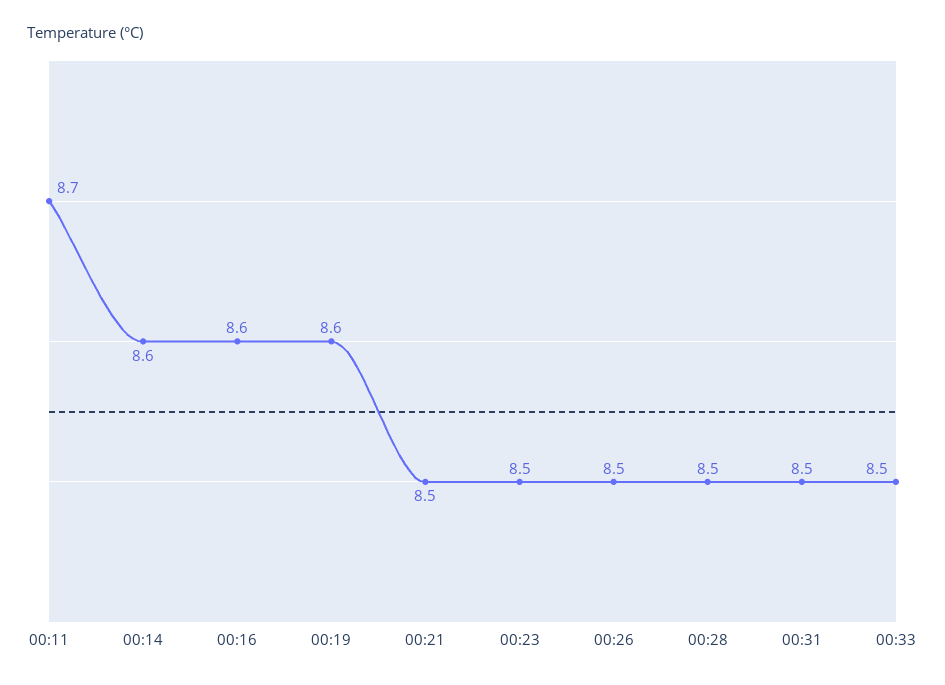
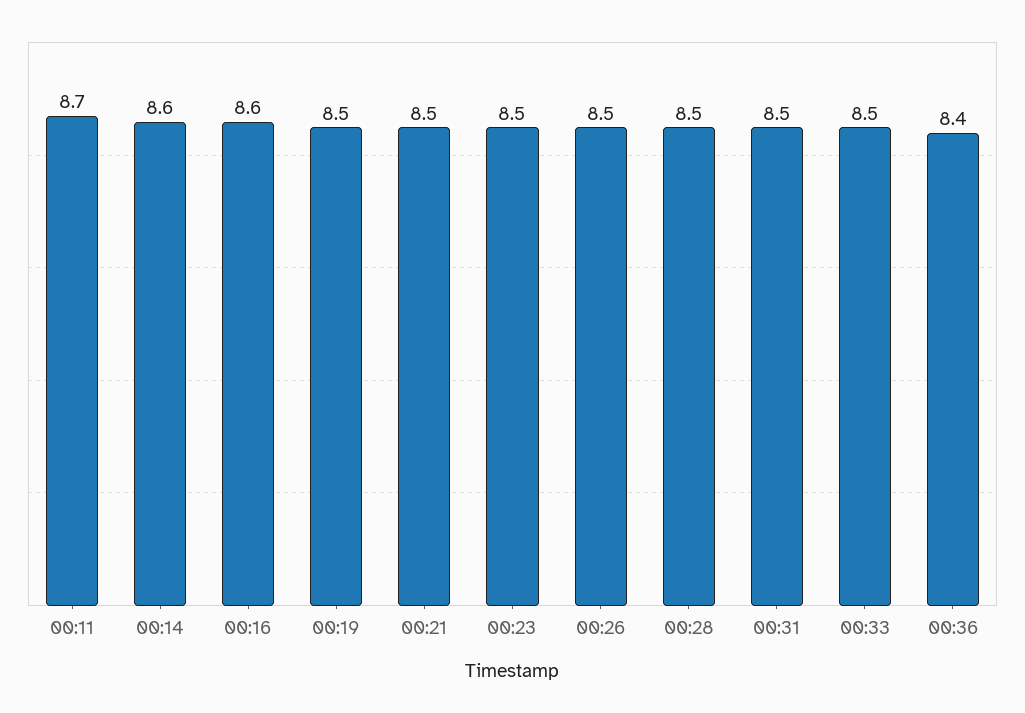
00:19: 8.6 -> 8.5
00:36: none -> 8.4

